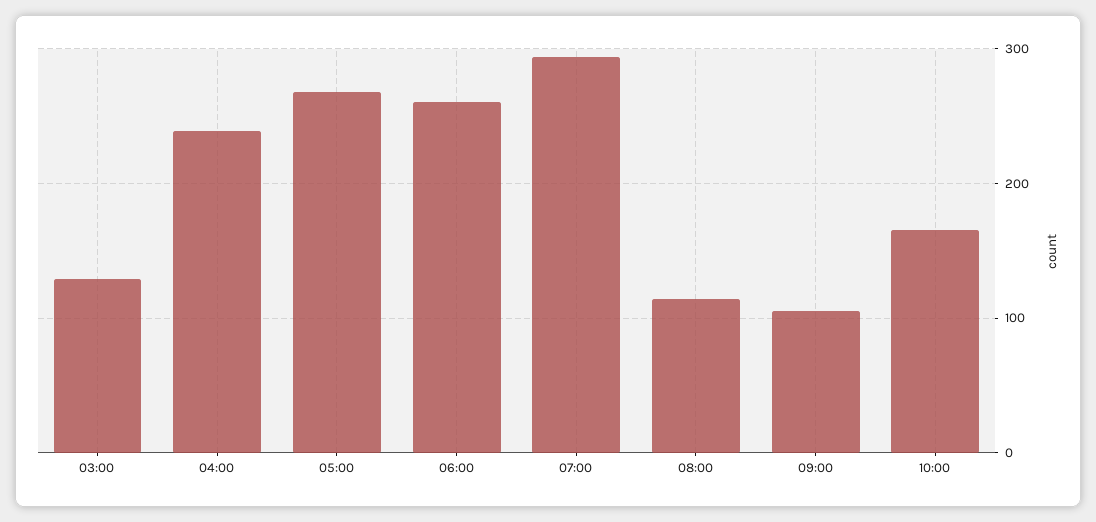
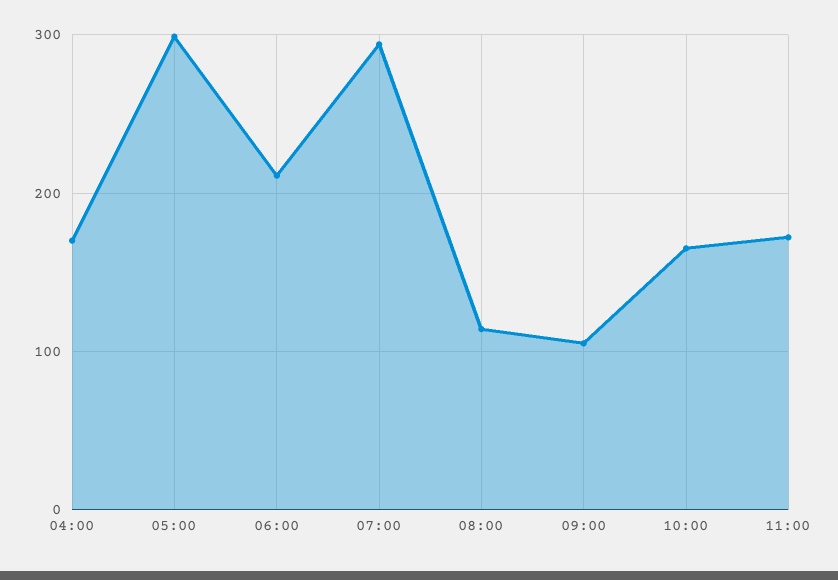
03:00: 130 -> none
04:00: 240 -> 170
05:00: 270 -> 300
06:00: 260 -> 210
11:00: none -> 170

